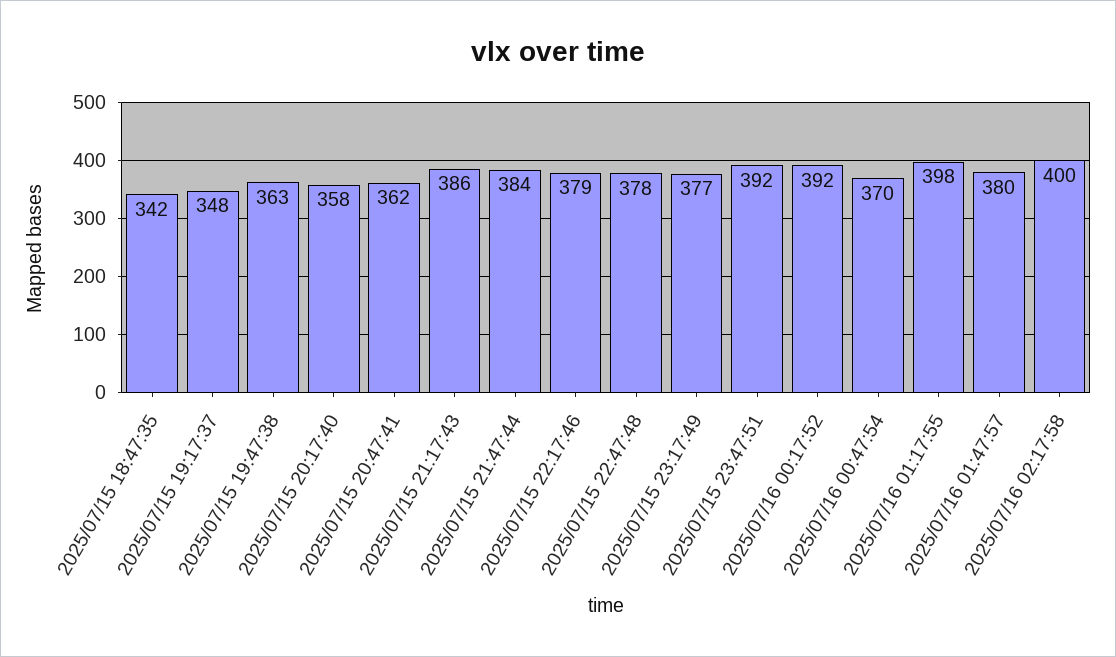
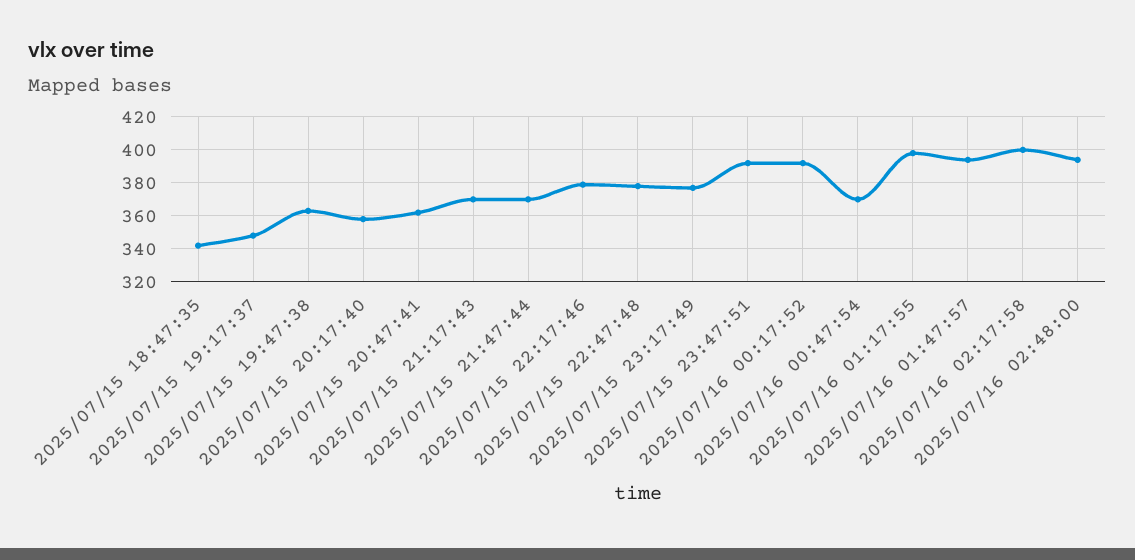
2025/07/15 21:17:43: 386 -> 370
2025/07/15 21:47:44: 384 -> 370
2025/07/16 01:47:57: 380 -> 395
2025/07/16 02:48:00: none -> 395

